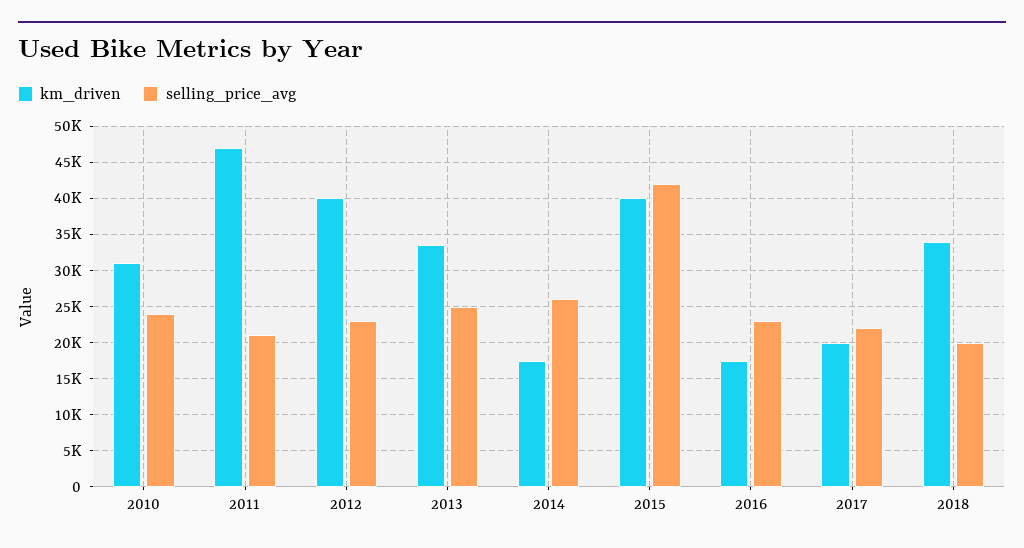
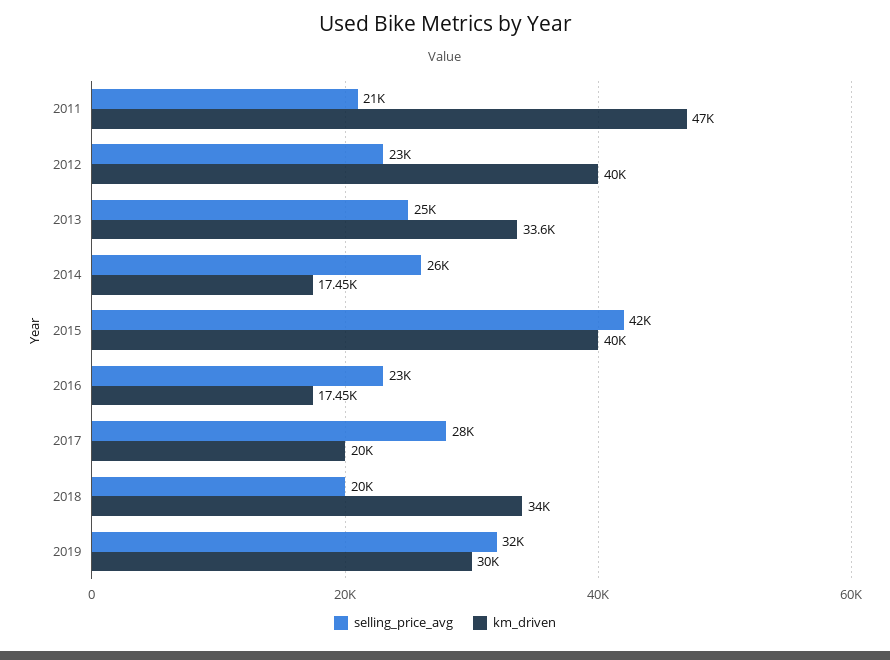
km_driven, 2010: 31000 -> none
selling_price_avg, 2010: 24000 -> none
selling_price_avg, 2017: 22000 -> 28000
selling_price_avg, 2019: none -> 32000
km_driven, 2019: none -> 30000

